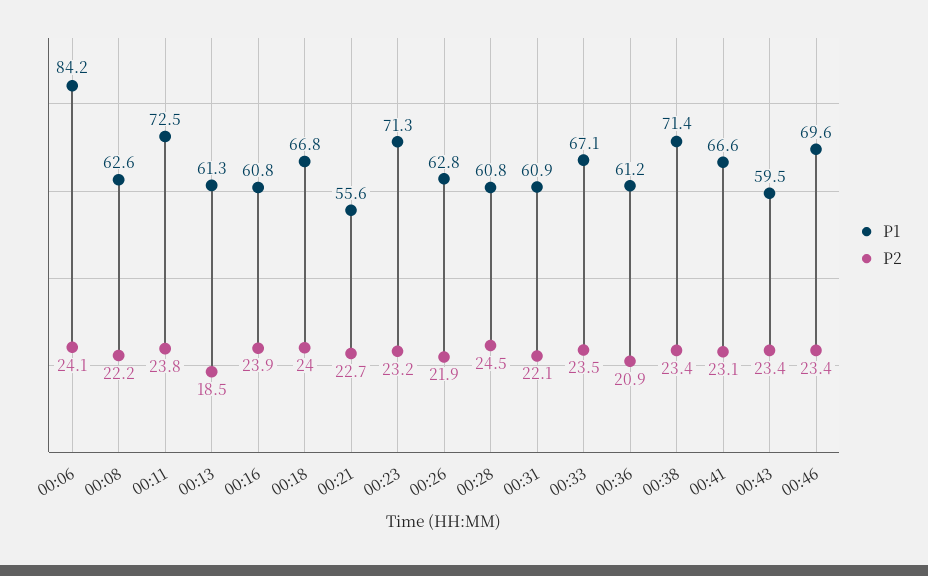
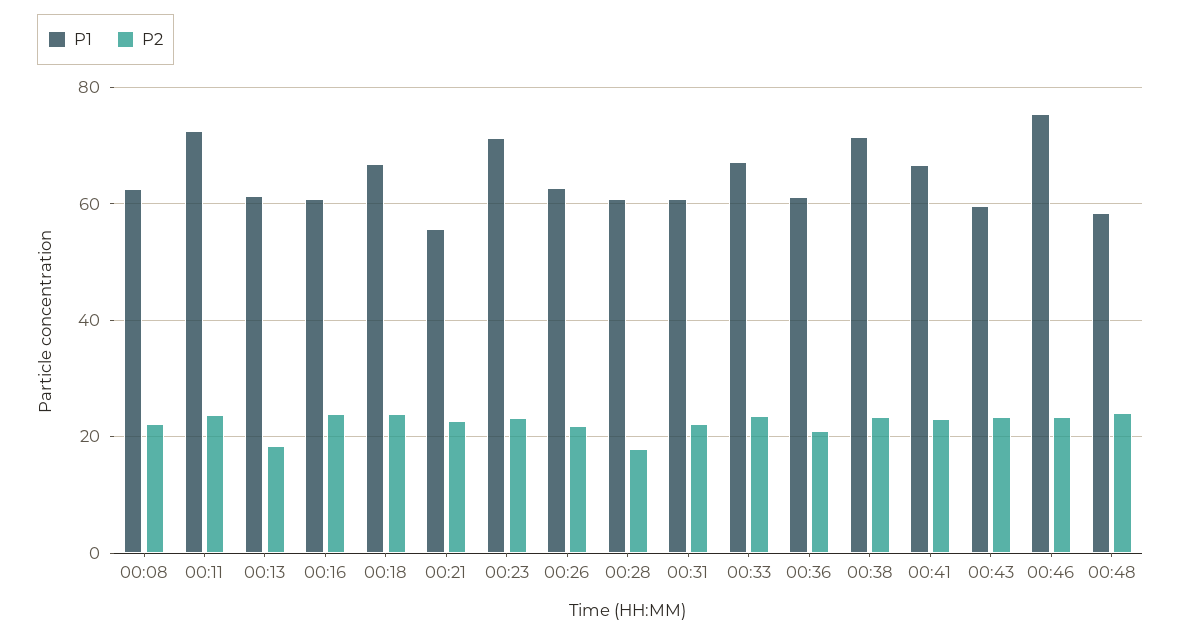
P1, 00:06: 84.2 -> none
P2, 00:06: 24.1 -> none
P2, 00:28: 24.5 -> 18
P1, 00:46: 69.6 -> 76
P1, 00:48: none -> 58
P2, 00:48: none -> 24

